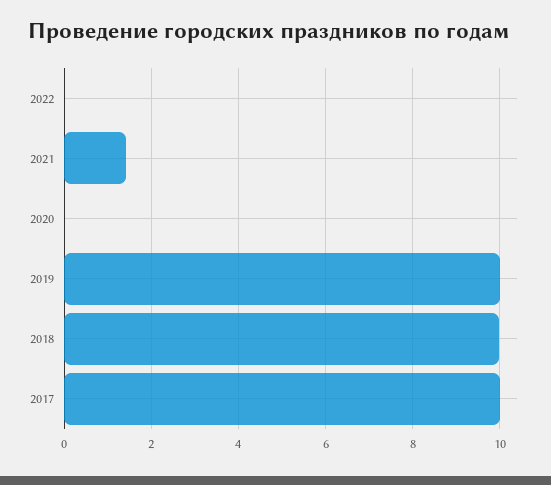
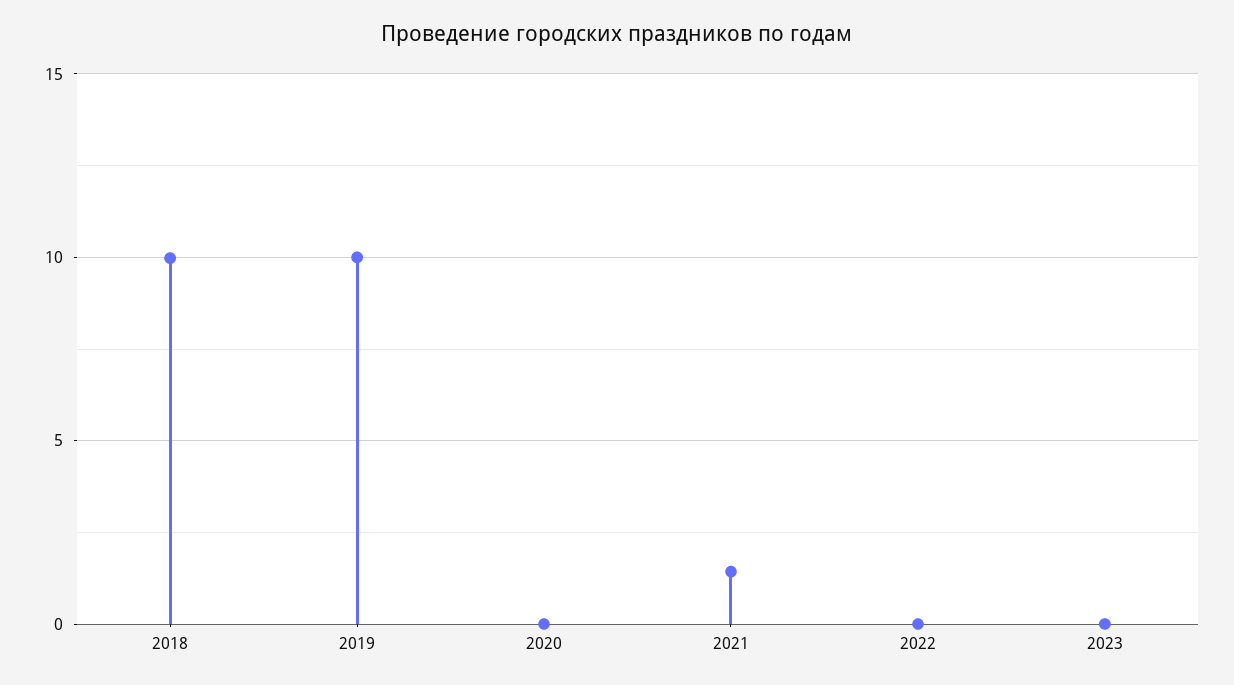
2017: 10 -> none
2023: none -> 0

